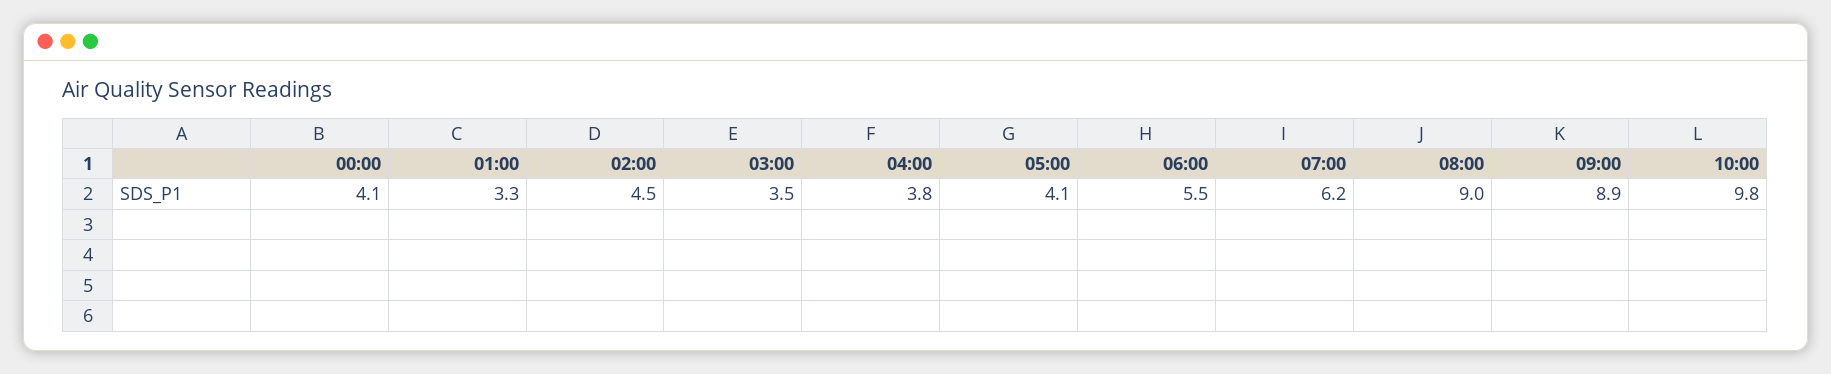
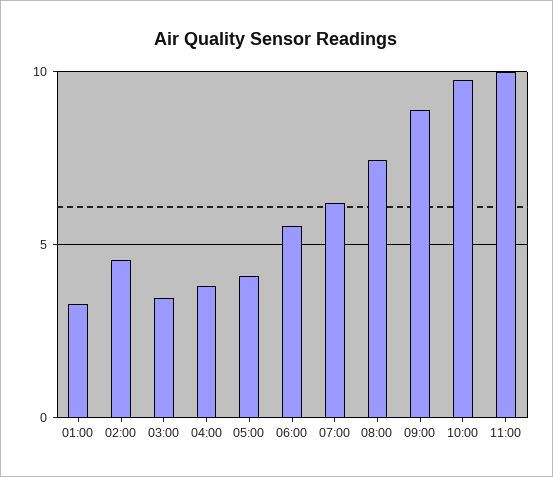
00:00: 4.1 -> none
08:00: 9 -> 7.5
11:00: none -> 10

